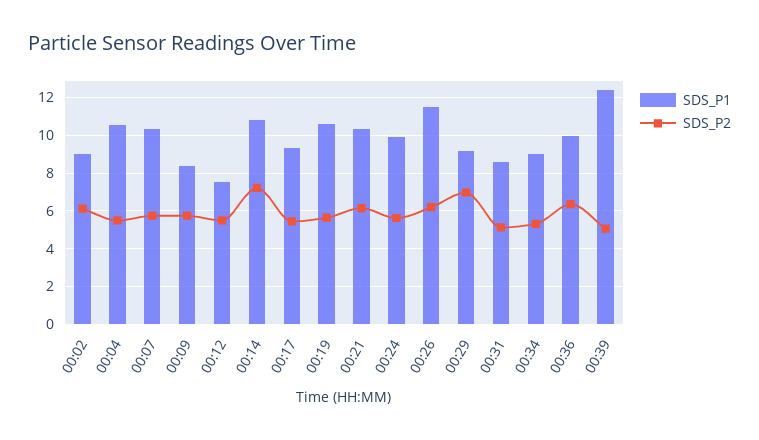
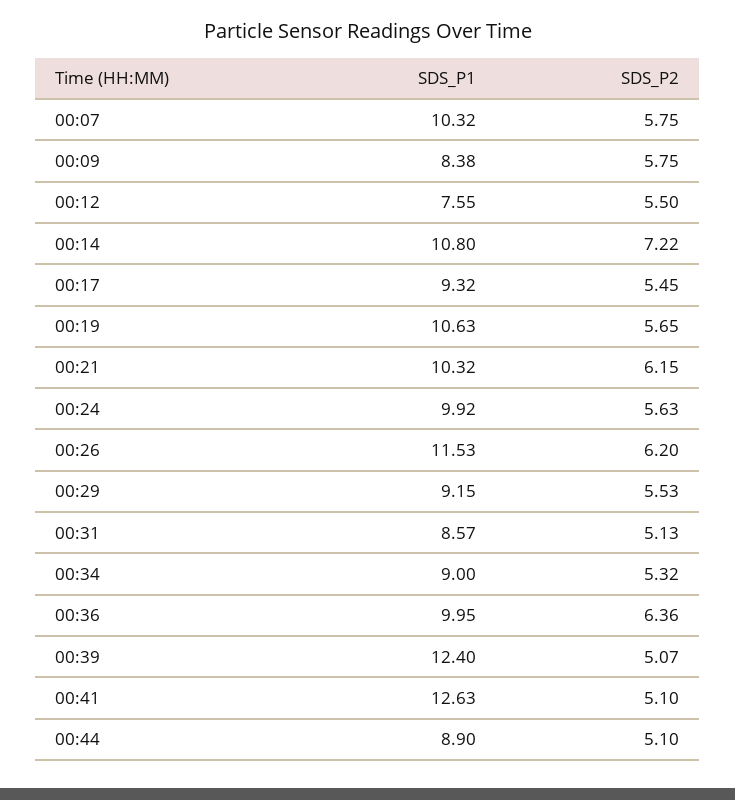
SDS_P1, 00:02: 9 -> none
SDS_P2, 00:02: 6 -> none
SDS_P1, 00:04: 10.5 -> none
SDS_P2, 00:04: 5.5 -> none
SDS_P2, 00:29: 7 -> 5.53
SDS_P1, 00:41: none -> 12.63
SDS_P2, 00:41: none -> 5.1
SDS_P1, 00:44: none -> 8.9
SDS_P2, 00:44: none -> 5.1

